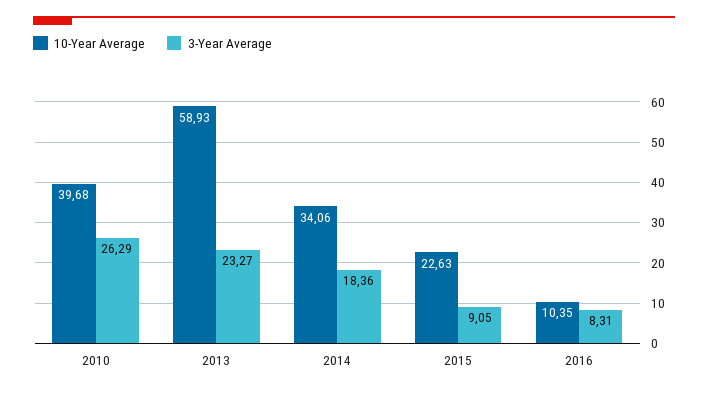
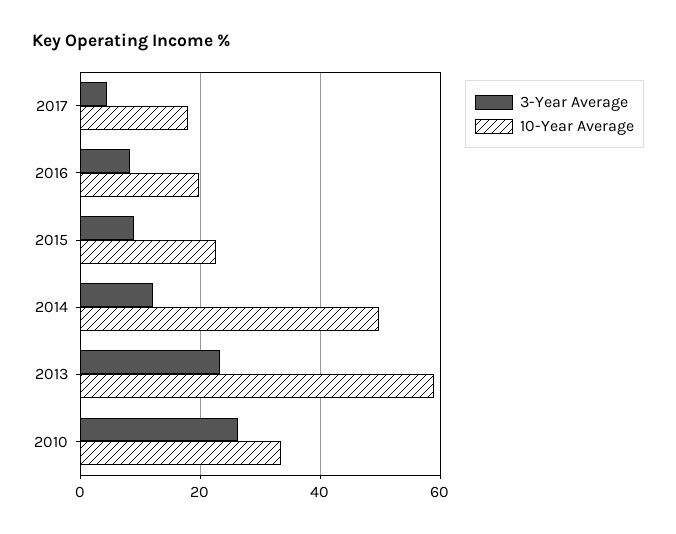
10-Year Average, 2010: 39.68 -> 34
10-Year Average, 2014: 34.06 -> 50
3-Year Average, 2014: 18.36 -> 12
10-Year Average, 2016: 10.35 -> 20
3-Year Average, 2017: none -> 4
10-Year Average, 2017: none -> 18

